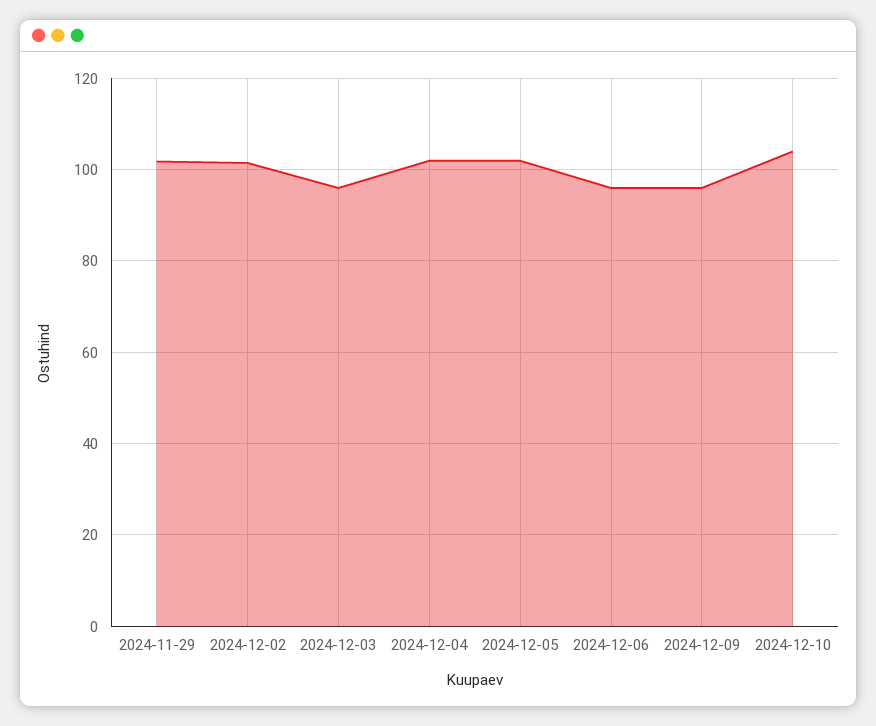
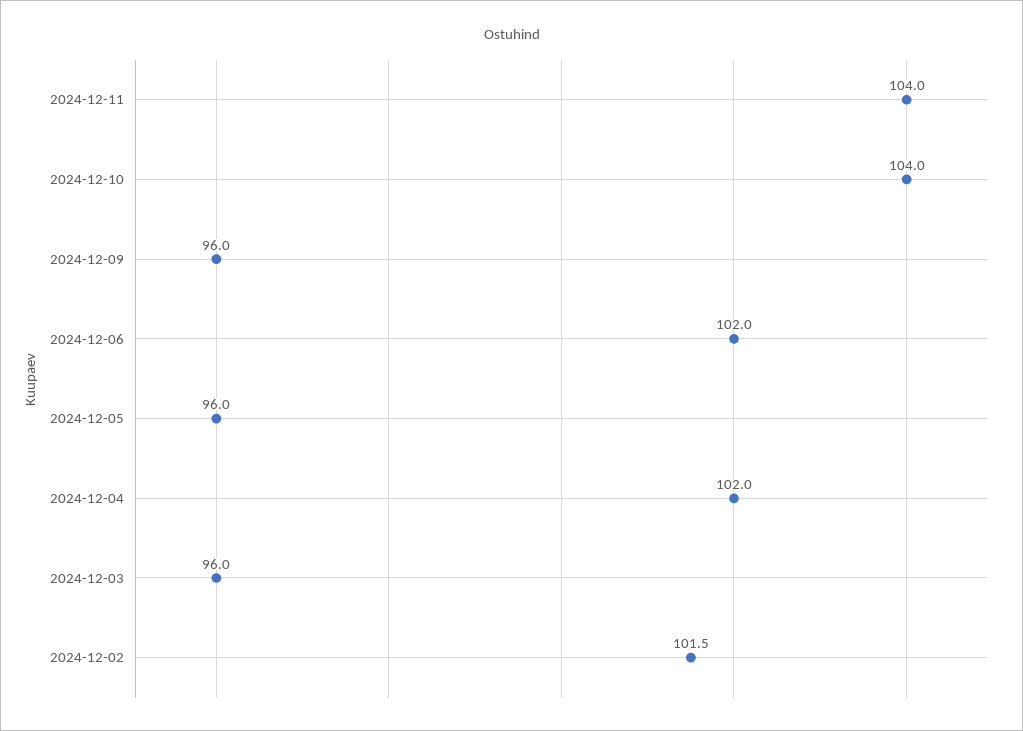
2024-11-29: 102 -> none
2024-12-05: 102 -> 96
2024-12-06: 96 -> 102
2024-12-11: none -> 104

